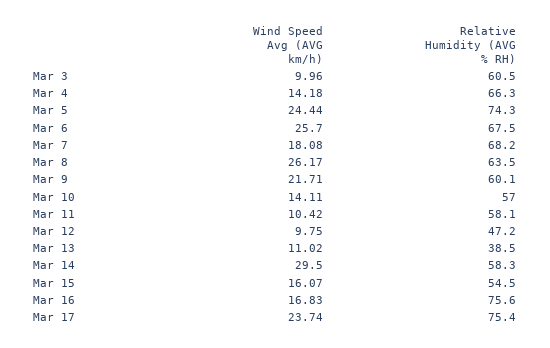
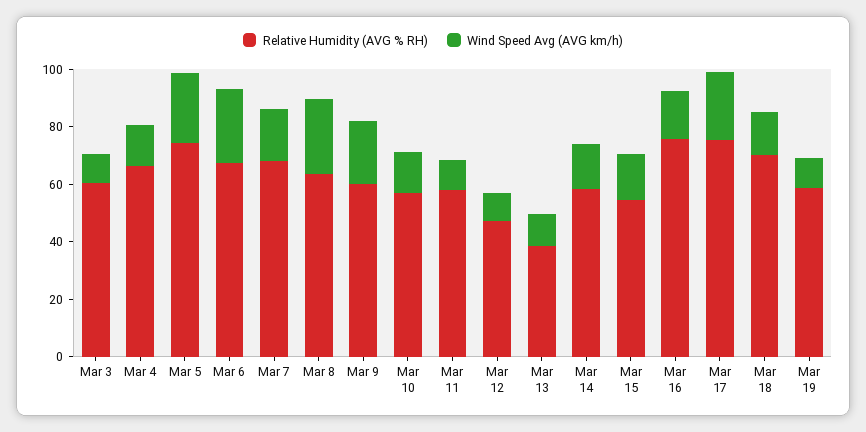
Wind Speed Avg (AVG km/h), Mar 14: 29.5 -> 15
Relative Humidity (AVG % RH), Mar 18: none -> 70
Wind Speed Avg (AVG km/h), Mar 18: none -> 15
Relative Humidity (AVG % RH), Mar 19: none -> 60
Wind Speed Avg (AVG km/h), Mar 19: none -> 10

